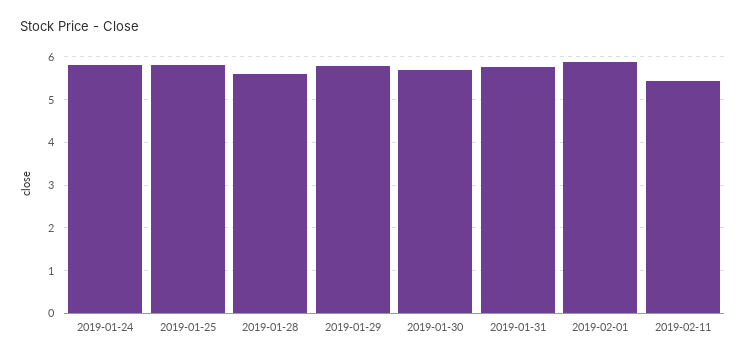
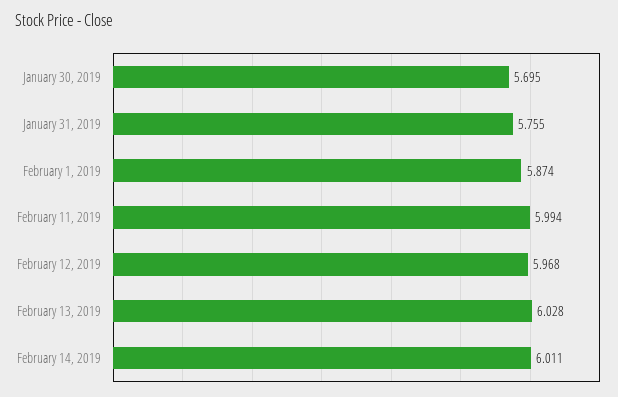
2019-01-24: 5.8 -> none
2019-01-25: 5.8 -> none
2019-01-28: 5.6 -> none
2019-01-29: 5.8 -> none
2019-02-11: 5.4 -> 5.994
February 12, 2019: none -> 5.968
February 13, 2019: none -> 6.028
February 14, 2019: none -> 6.011

